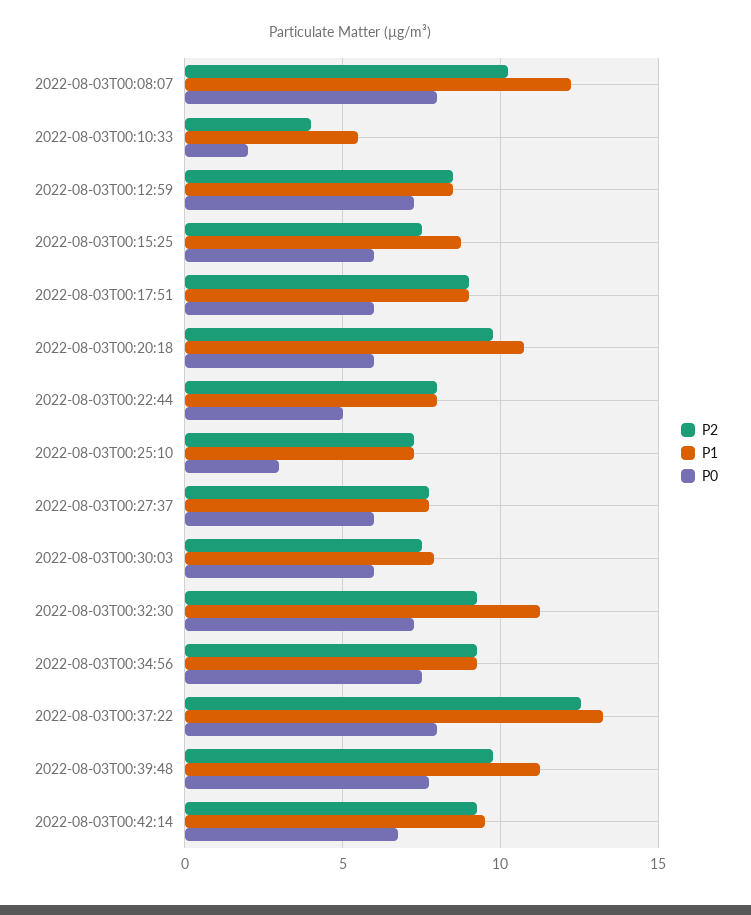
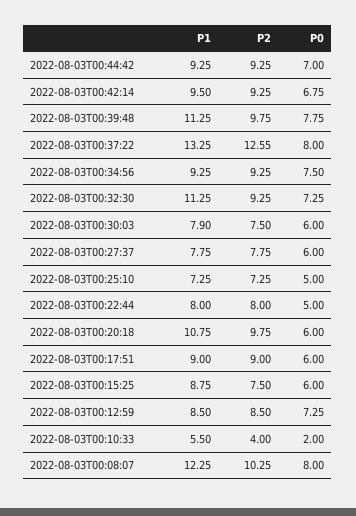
P0, 2022-08-03T00:25:10: 3 -> 5
P1, 2022-08-03T00:44:42: none -> 9.25
P2, 2022-08-03T00:44:42: none -> 9.25
P0, 2022-08-03T00:44:42: none -> 7

